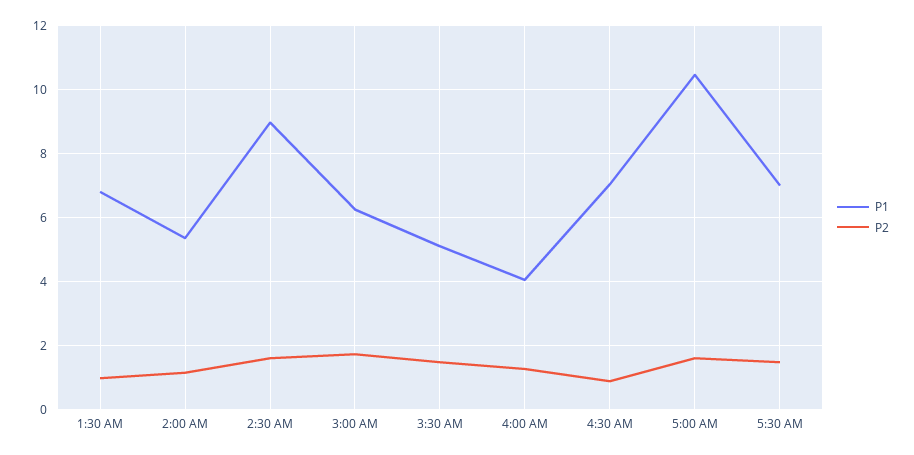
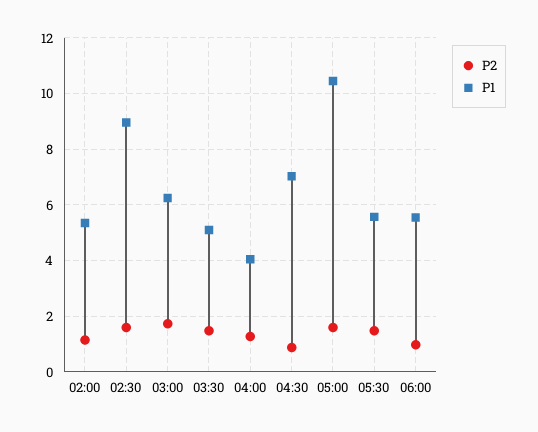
P1, 1:30 AM: 6.8 -> none
P2, 1:30 AM: 1 -> none
P1, 5:30 AM: 7 -> 5.5
P2, 06:00: none -> 1
P1, 06:00: none -> 5.5

